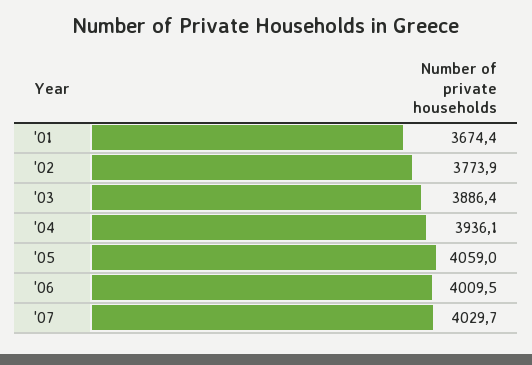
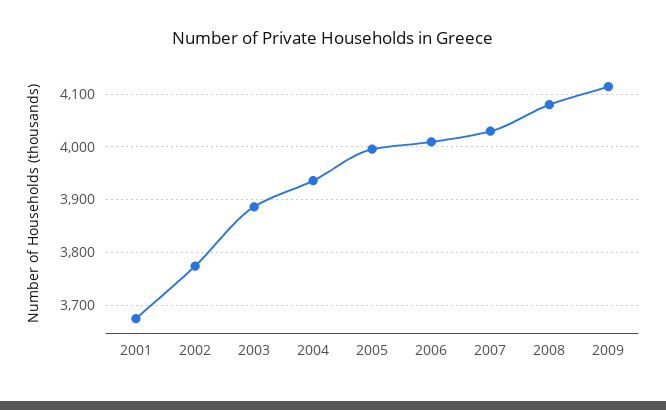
'05: 4059 -> 4000
2008: none -> 4080
2009: none -> 4120

